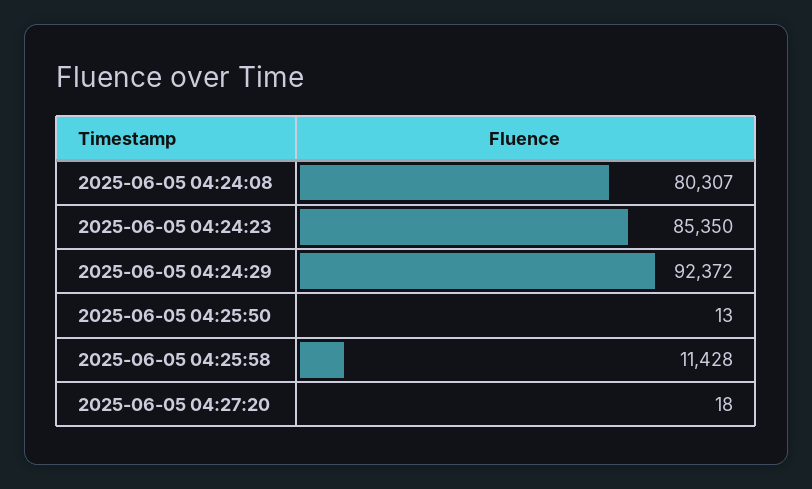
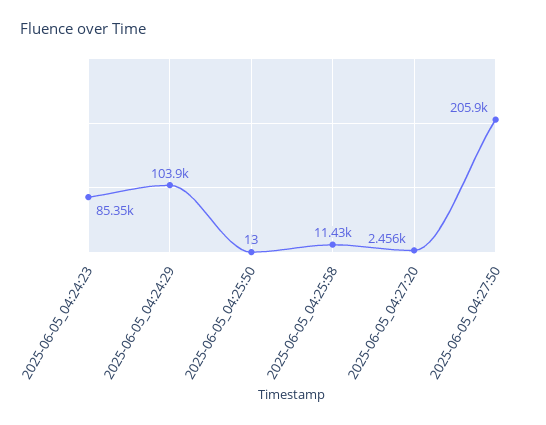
2025-06-05 04:24:08: 80307 -> none
2025-06-05 04:24:29: 92372 -> 103900
2025-06-05 04:27:20: 18 -> 2456
2025-06-05_04:27:50: none -> 205900

